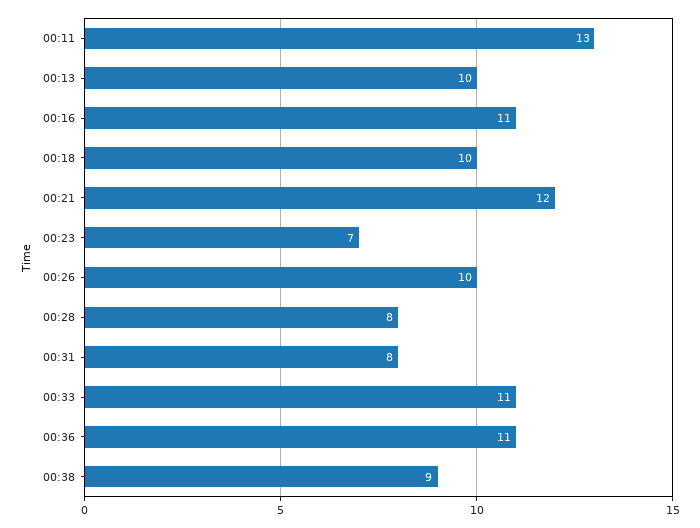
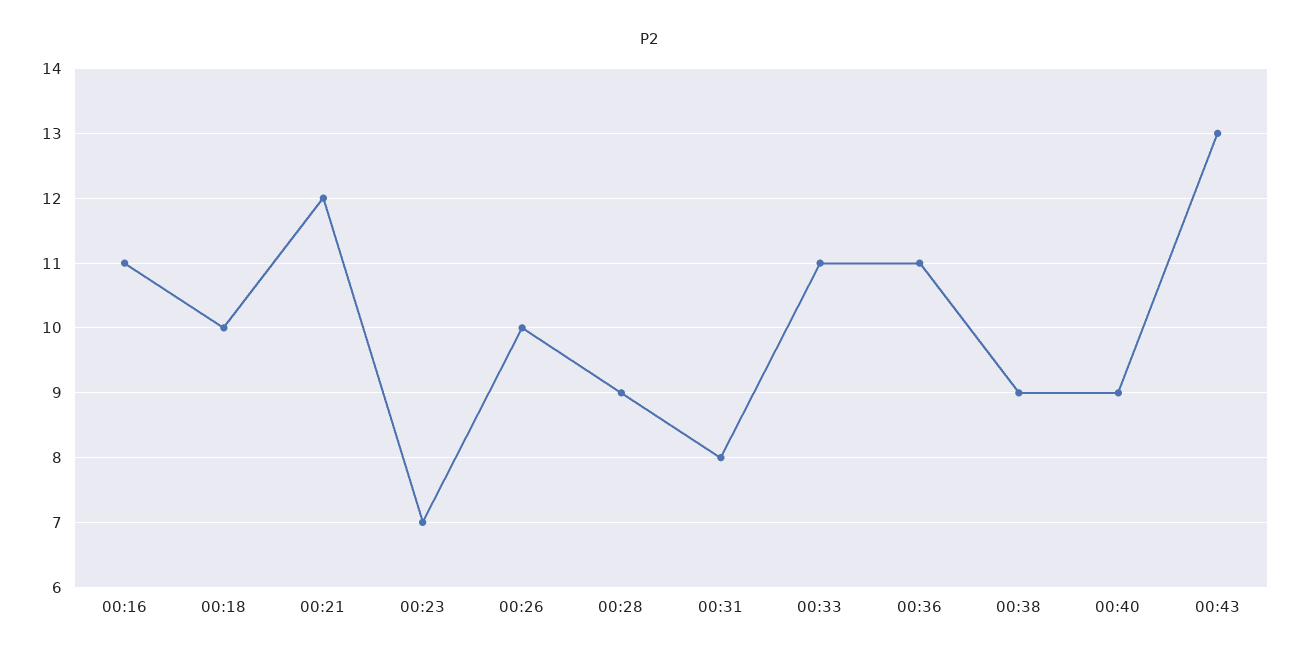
00:11: 13 -> none
00:13: 10 -> none
00:28: 8 -> 9
00:40: none -> 9
00:43: none -> 13

